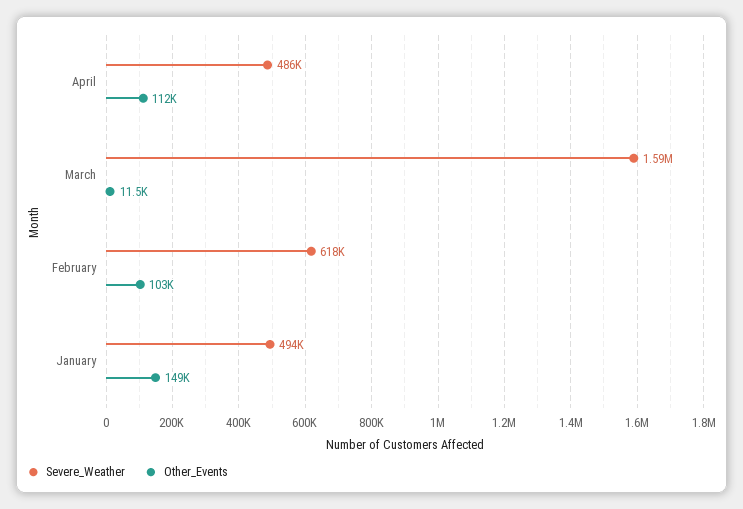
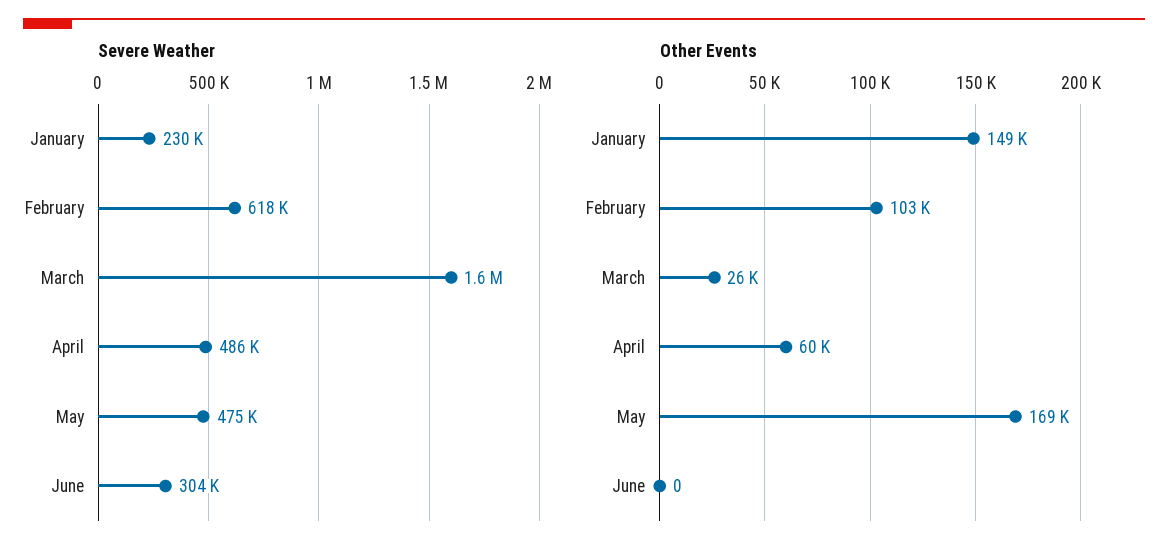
Other_Events, April: 112000 -> 60000
Other_Events, March: 11500 -> 26000
Severe_Weather, January: 494000 -> 230000
Severe_Weather, May: none -> 475000
Severe_Weather, June: none -> 304000
Other_Events, May: none -> 169000
Other_Events, June: none -> 0

